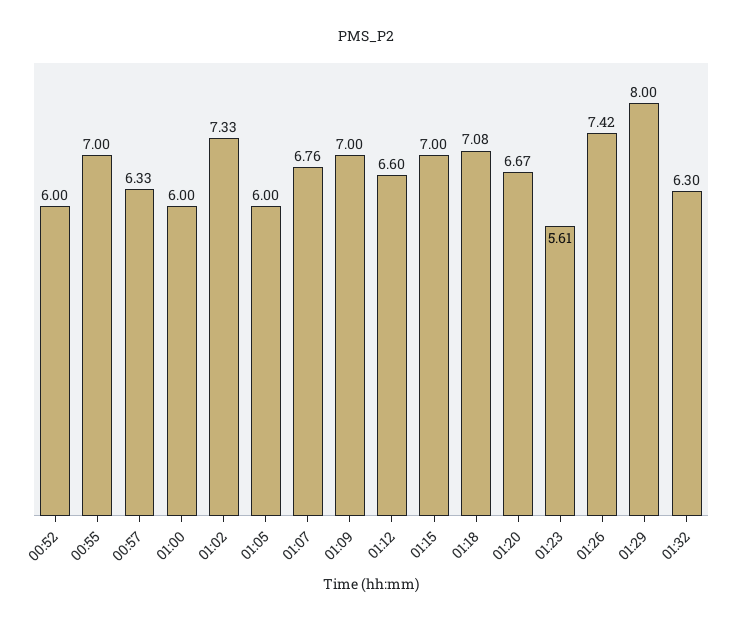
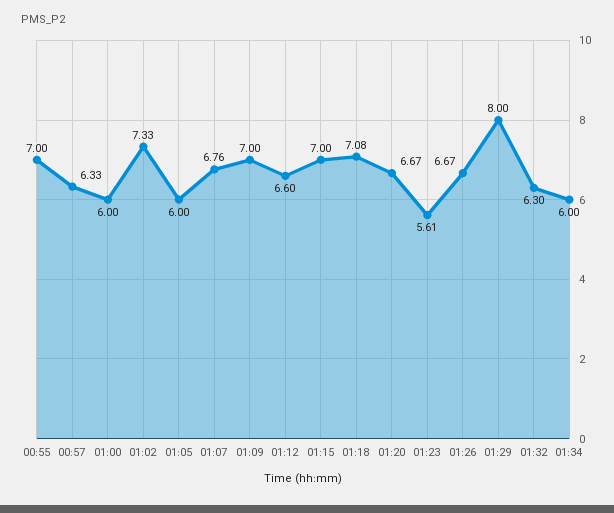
00:52: 6 -> none
01:26: 7.42 -> 6.67
01:34: none -> 6

